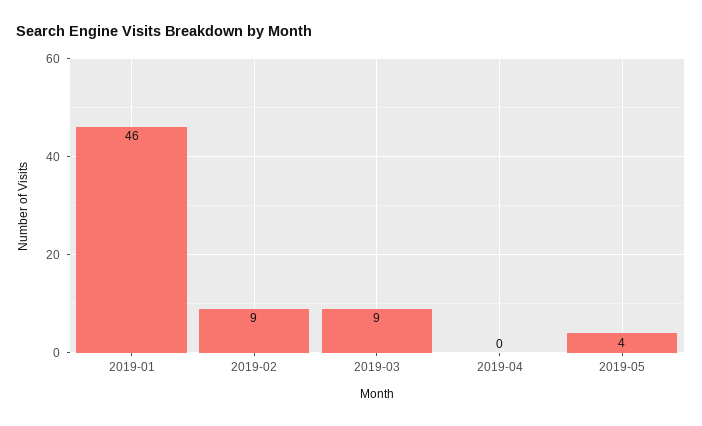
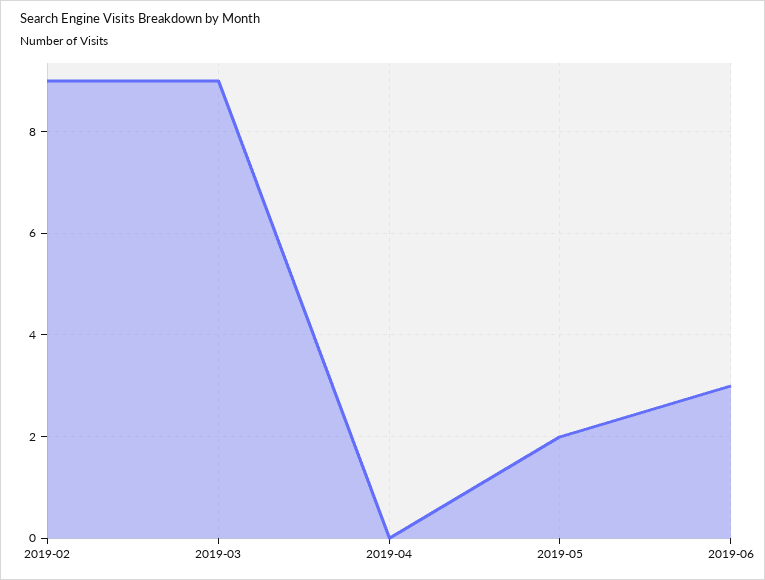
2019-01: 46 -> none
2019-05: 4 -> 2
2019-06: none -> 3

